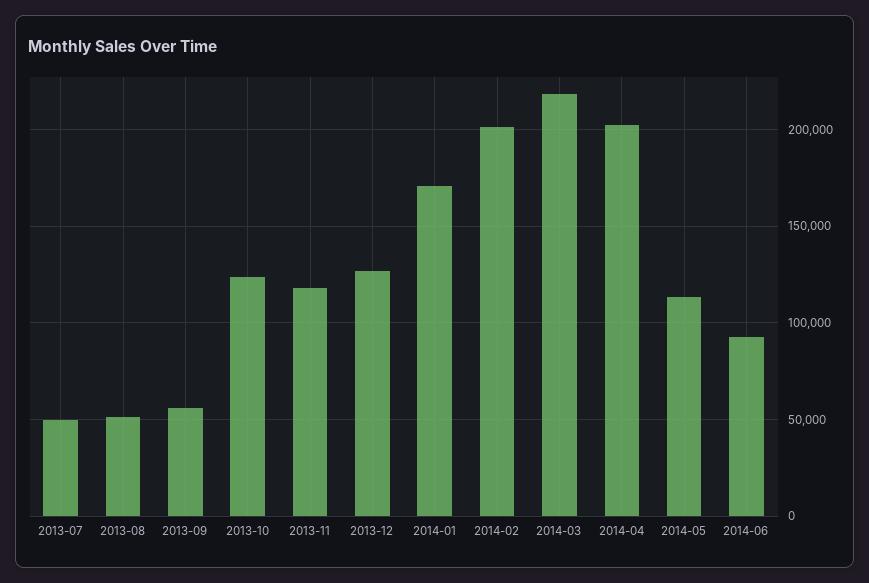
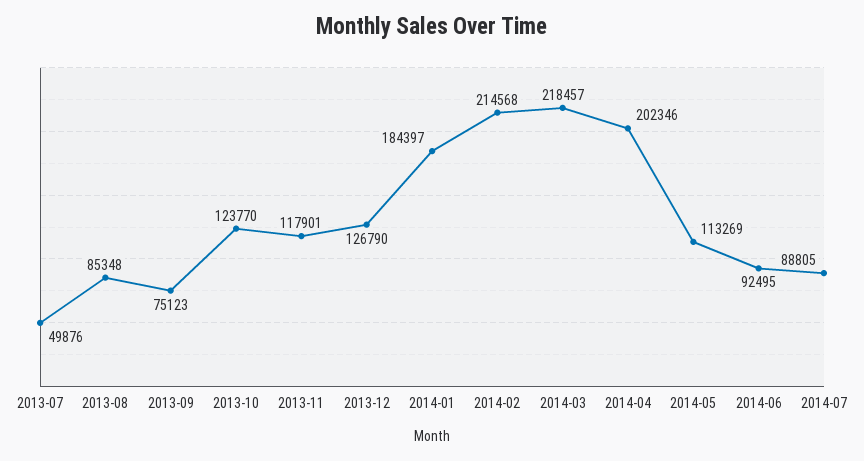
2013-08: 50000 -> 85348
2013-09: 55000 -> 75123
2014-01: 170000 -> 184397
2014-02: 200000 -> 214568
2014-07: none -> 88805

